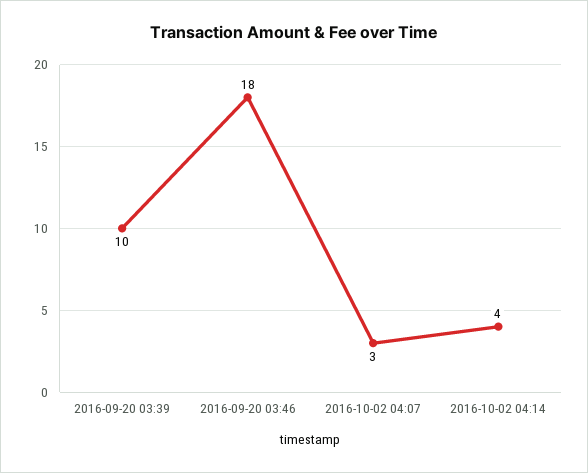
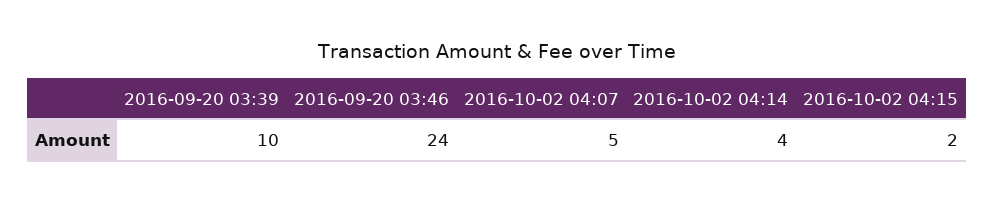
2016-09-20 03:46: 18 -> 24
2016-10-02 04:07: 3 -> 5
2016-10-02 04:15: none -> 2

